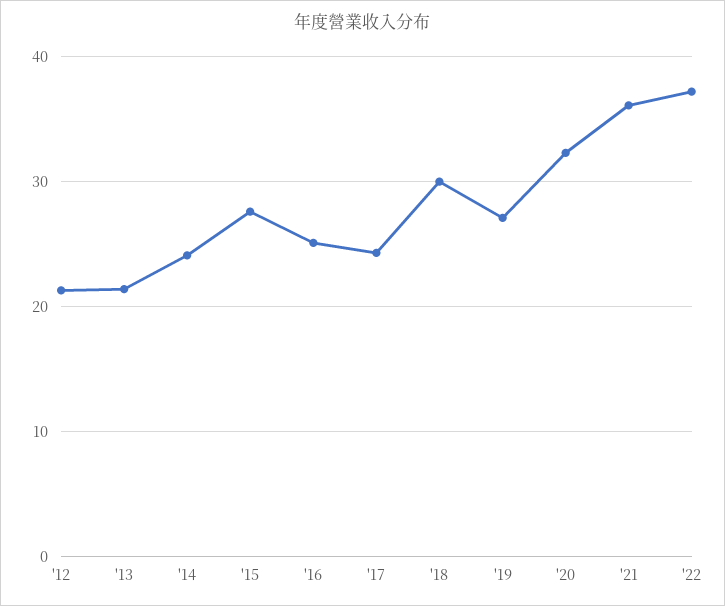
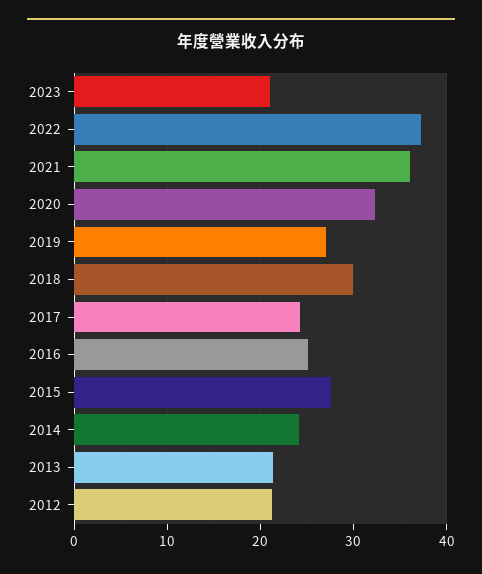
2023: none -> 21

